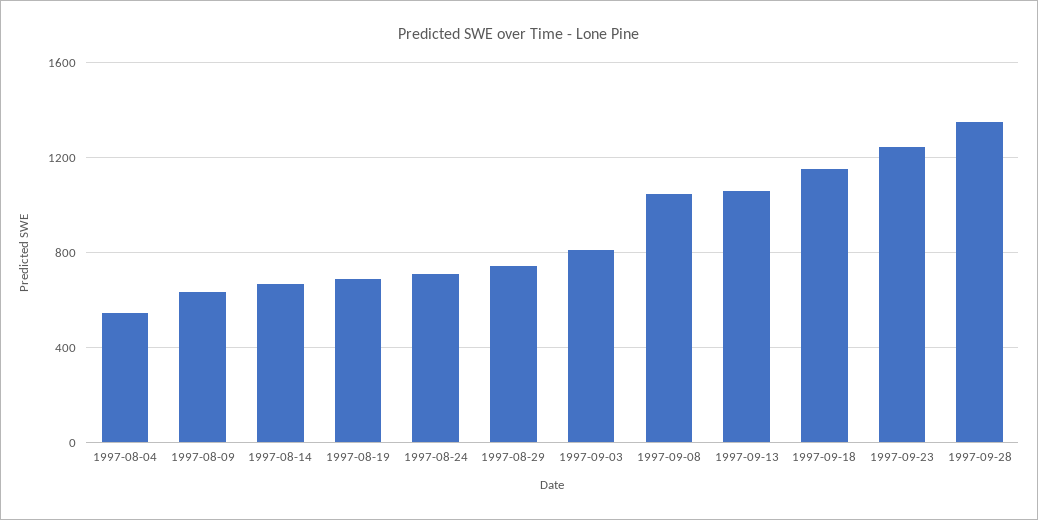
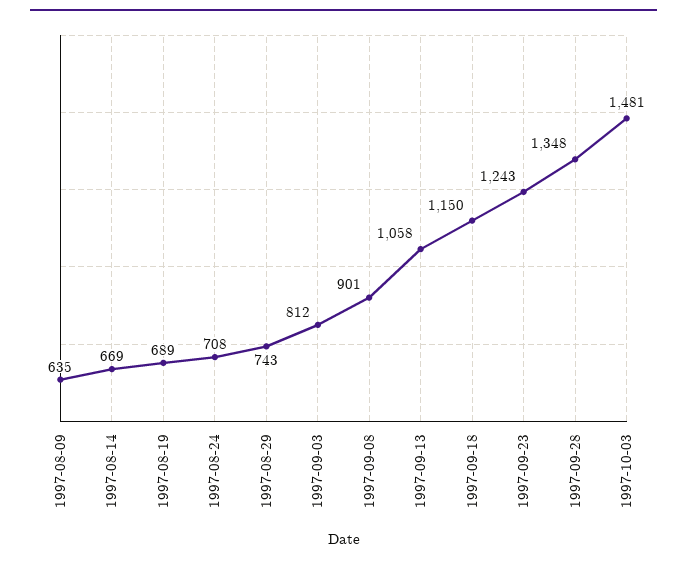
1997-08-04: 550 -> none
1997-09-08: 1050 -> 901
1997-10-03: none -> 1481

